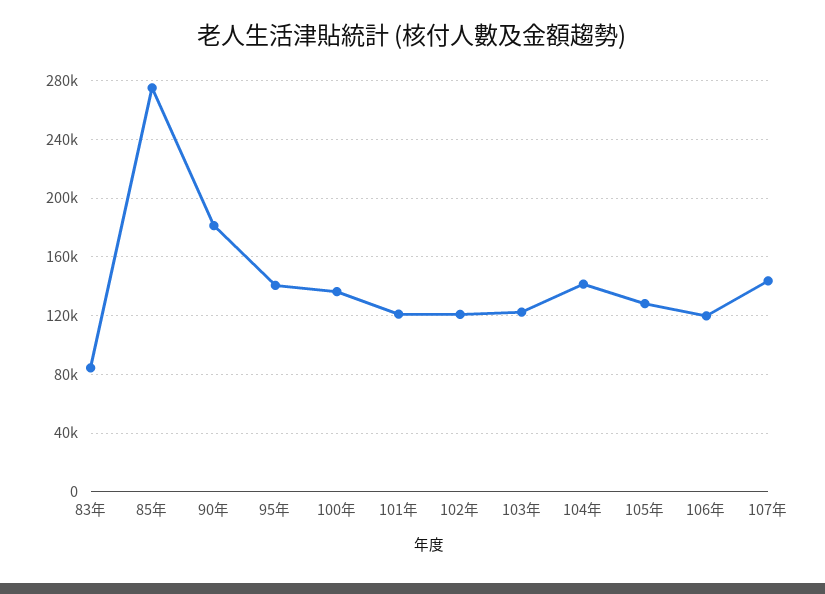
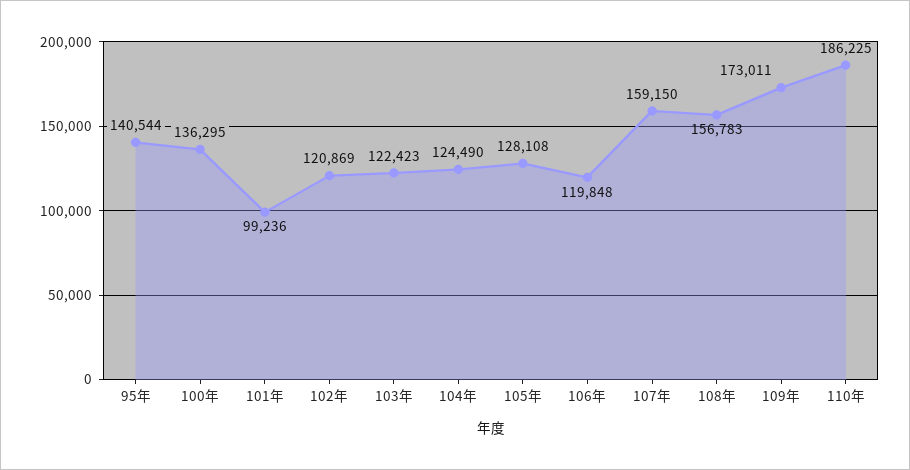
83年: 85000 -> none
85年: 275000 -> none
90年: 180000 -> none
101年: 120000 -> 99236
104年: 140000 -> 124490
107年: 145000 -> 159150
108年: none -> 156783
109年: none -> 173011
110年: none -> 186225

